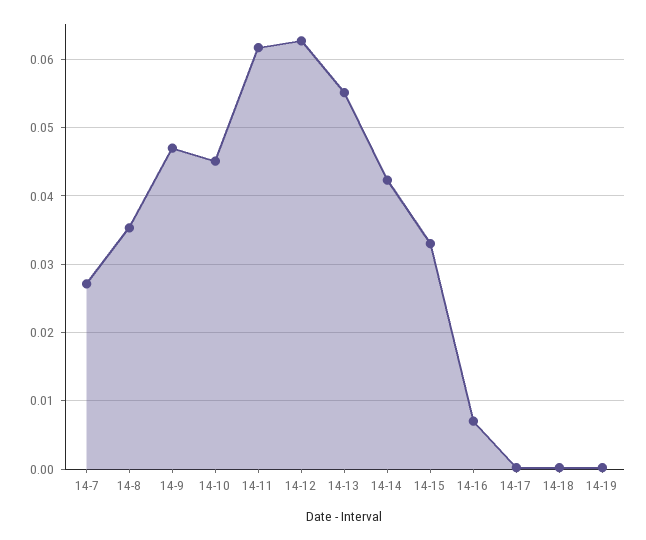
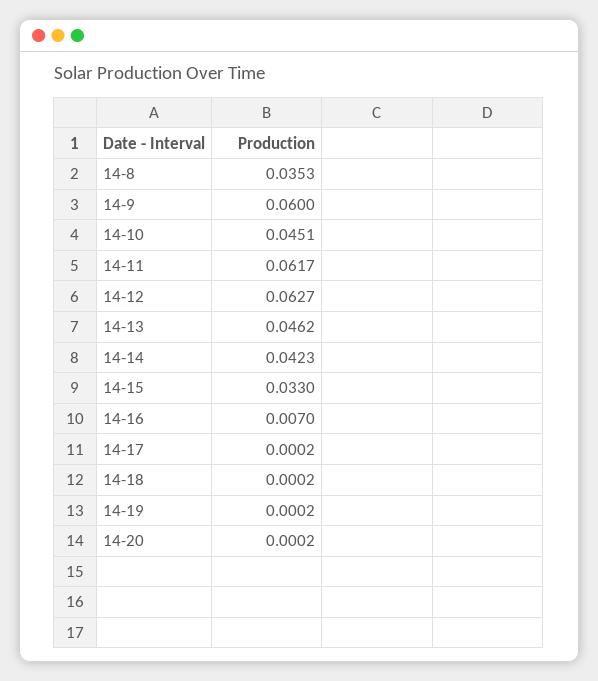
14-7: 0.027 -> none
14-9: 0.047 -> 0.06
14-13: 0.055 -> 0.0462
14-20: none -> 0.0002

